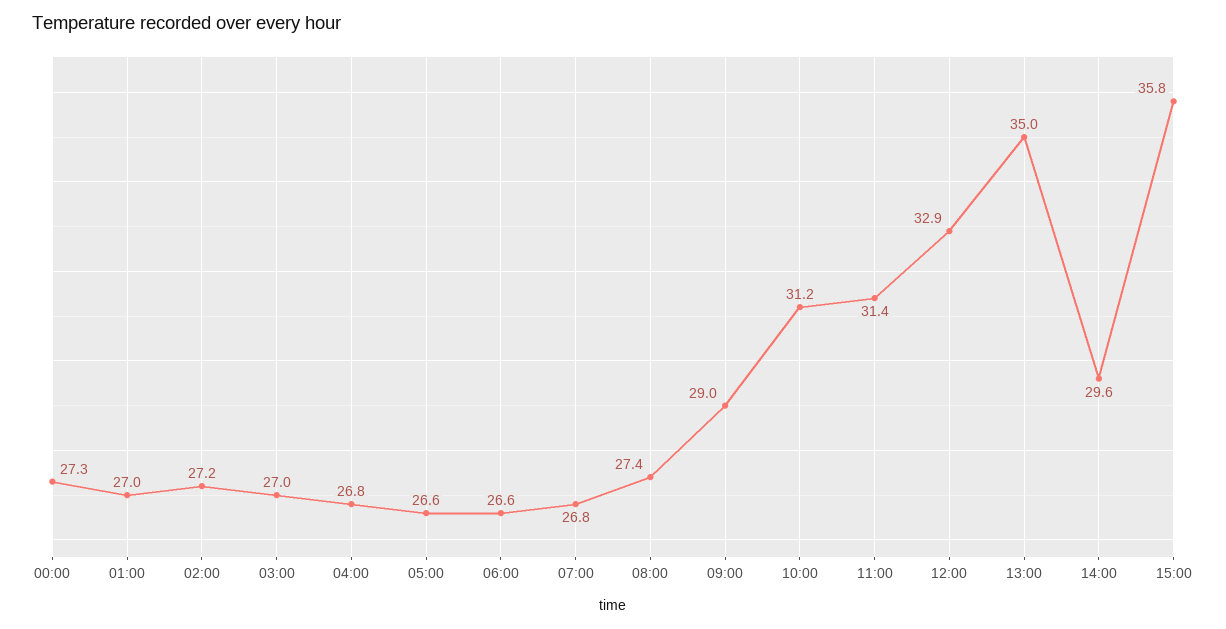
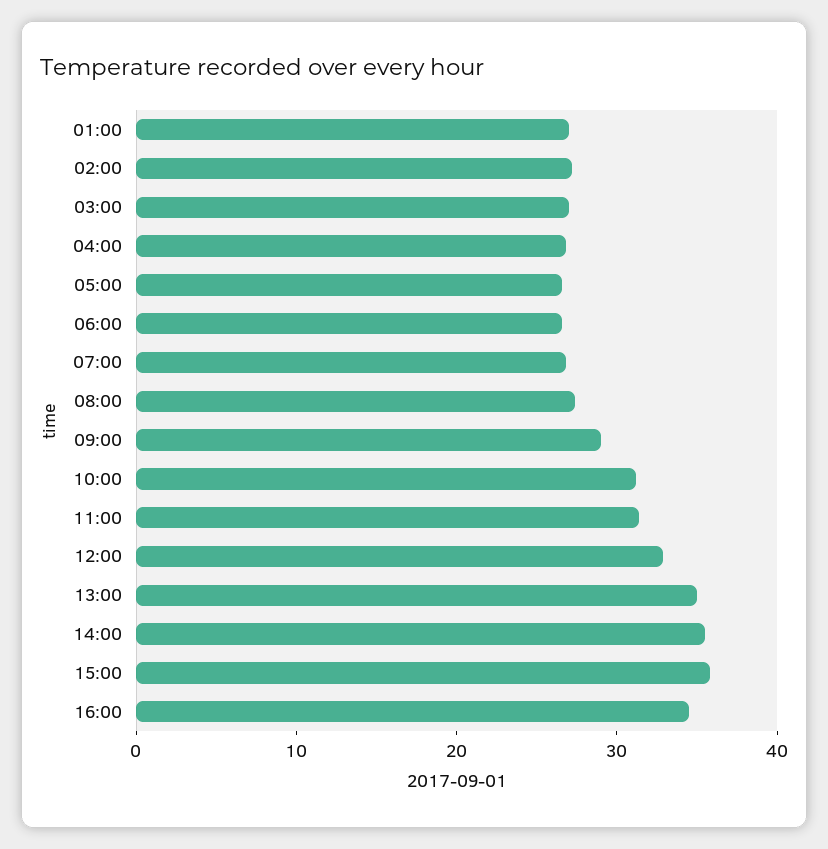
00:00: 27.3 -> none
14:00: 29.6 -> 36
16:00: none -> 34

